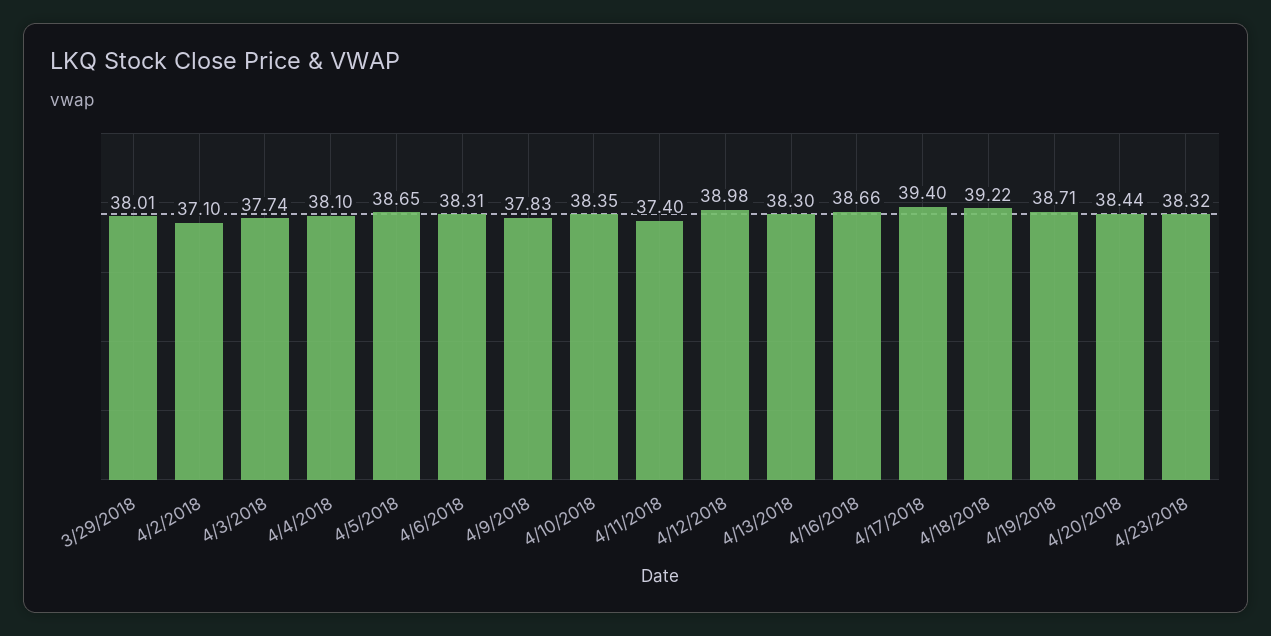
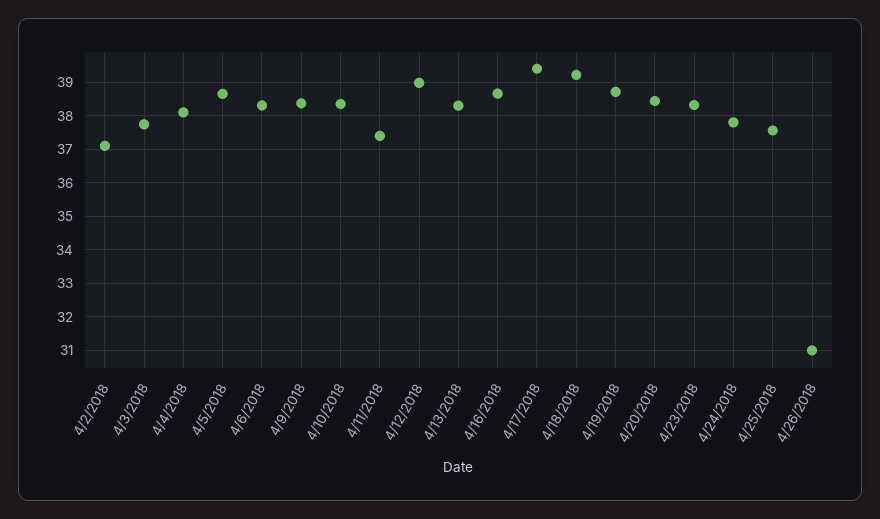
3/29/2018: 38.01 -> none
4/9/2018: 37.83 -> 38.4
4/24/2018: none -> 37.8
4/25/2018: none -> 37.6
4/26/2018: none -> 31

